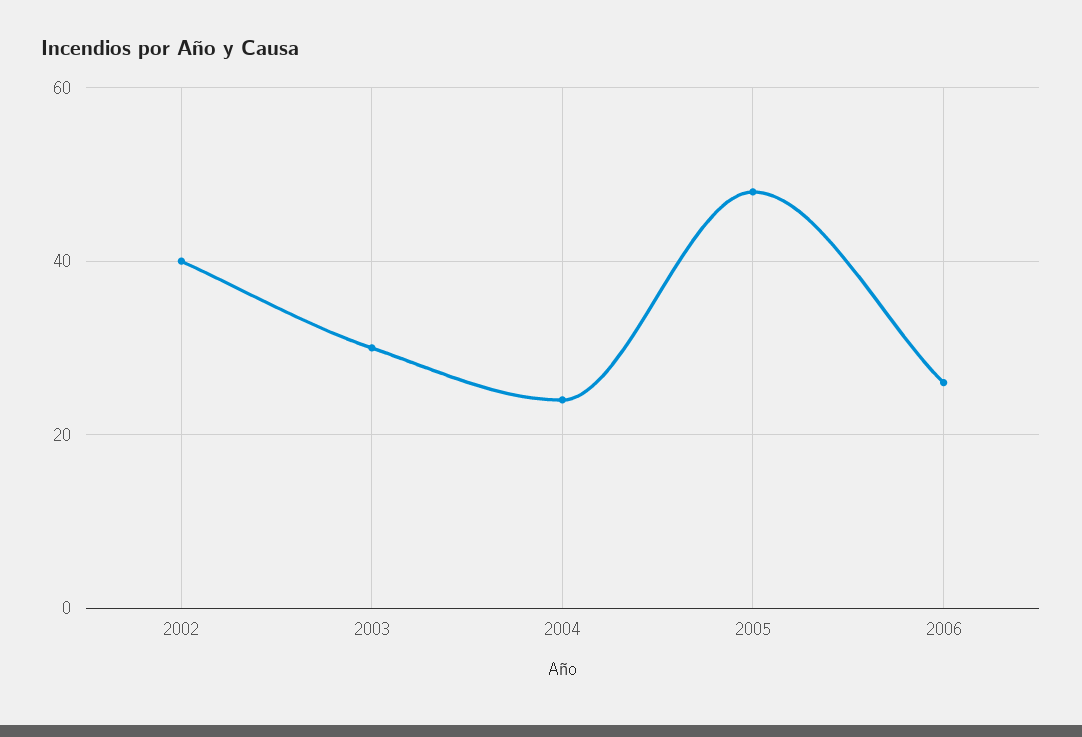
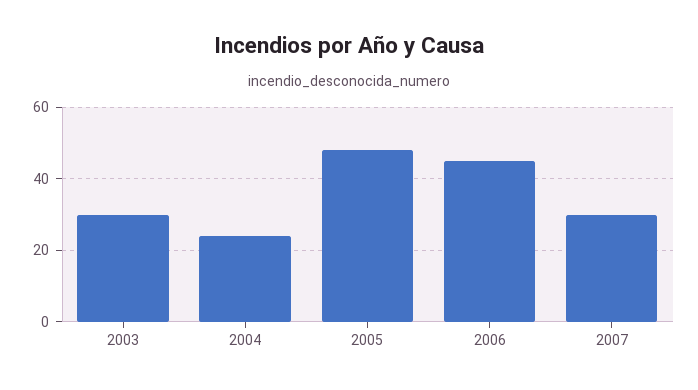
2002: 40 -> none
2006: 25 -> 45
2007: none -> 30

